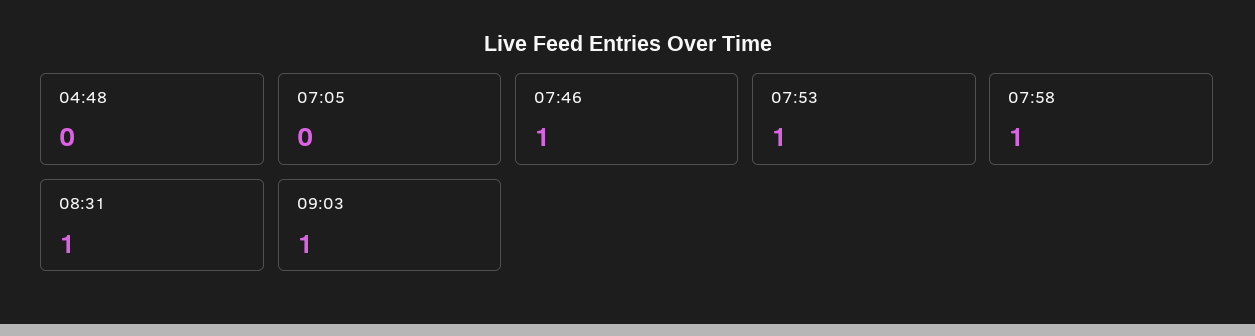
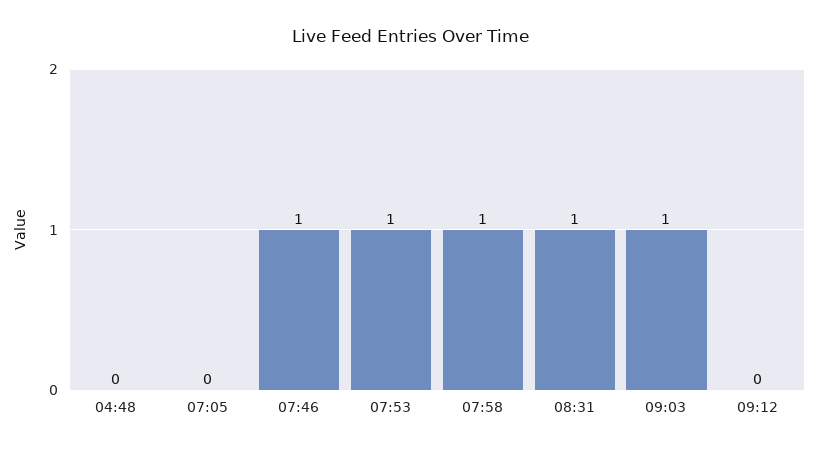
09:12: none -> 0

